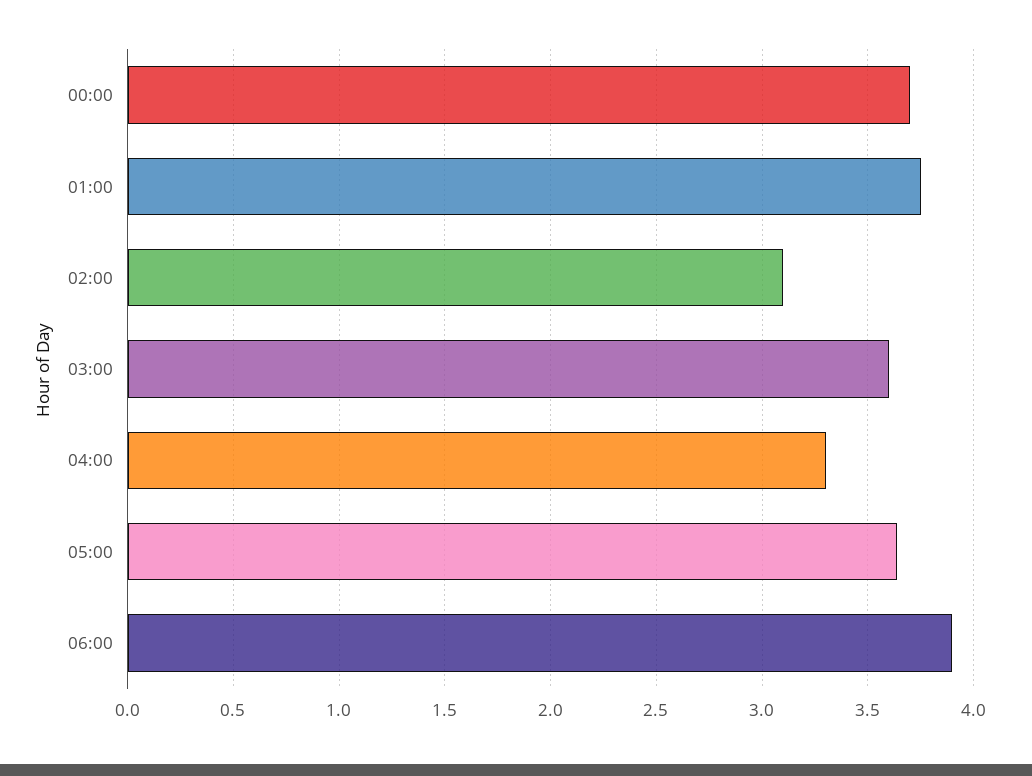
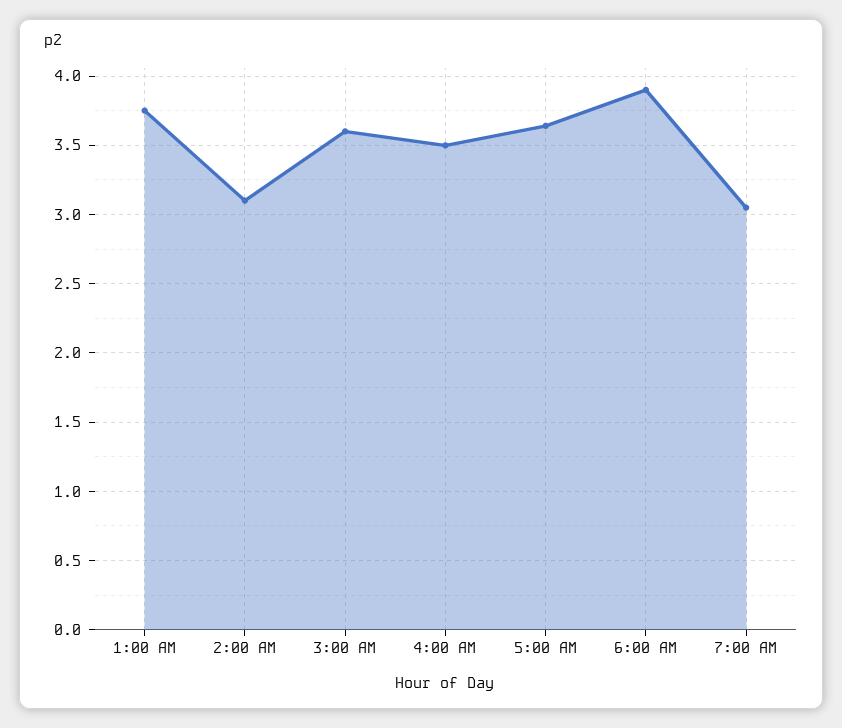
00:00: 3.7 -> none
04:00: 3.3 -> 3.5
7:00 AM: none -> 3.05

